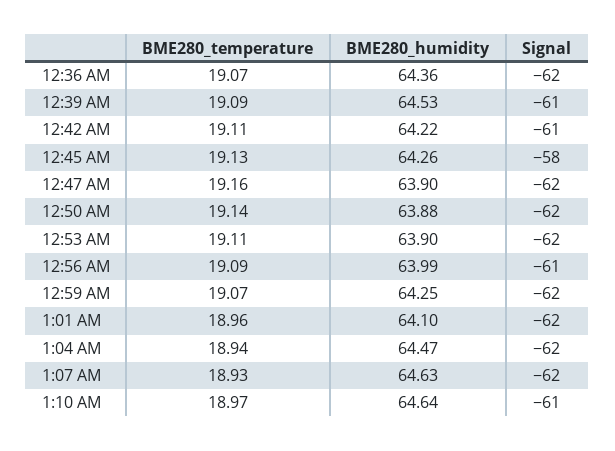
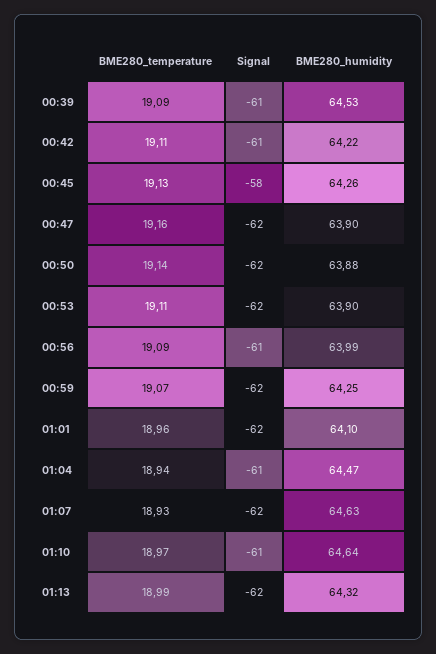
BME280_temperature, 12:36 AM: 19.07 -> none
BME280_humidity, 12:36 AM: 64.36 -> none
Signal, 12:36 AM: -62 -> none
Signal, 1:04 AM: -62 -> -61
BME280_temperature, 01:13: none -> 18.99
Signal, 01:13: none -> -62
BME280_humidity, 01:13: none -> 64.32

